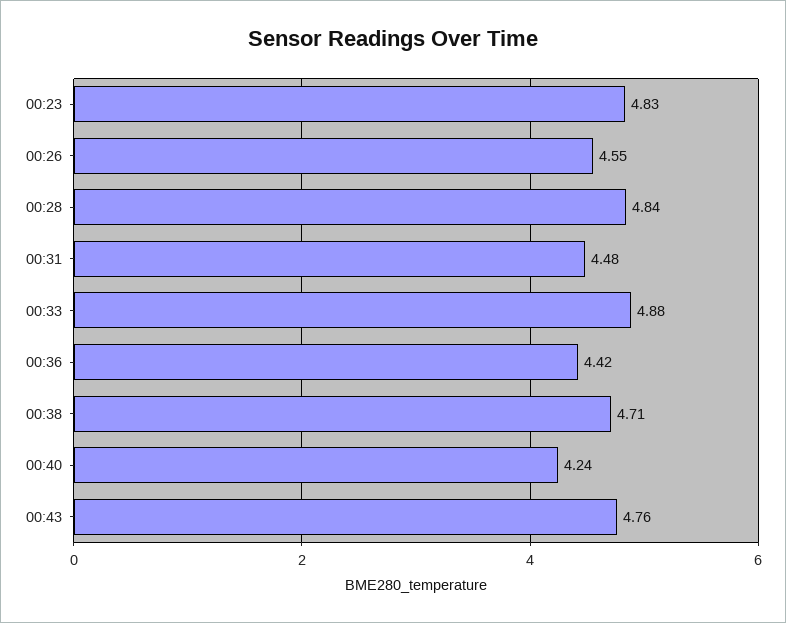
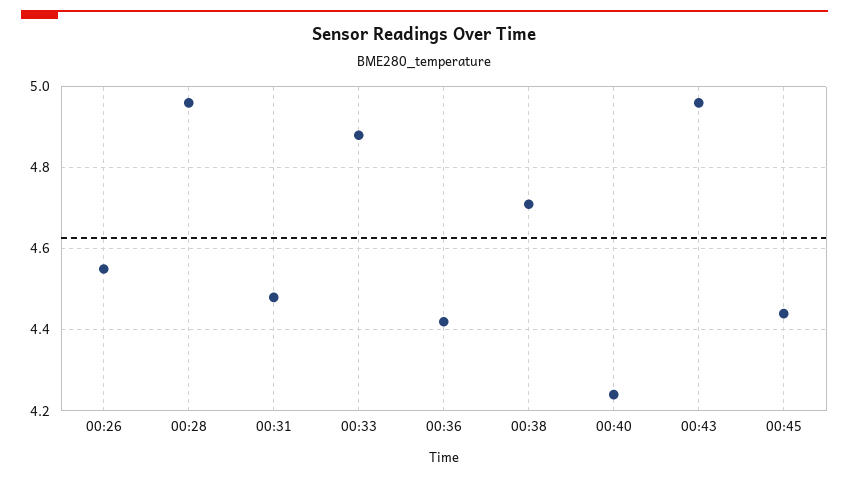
00:23: 4.83 -> none
00:28: 4.84 -> 4.95
00:43: 4.76 -> 4.95
00:45: none -> 4.45

